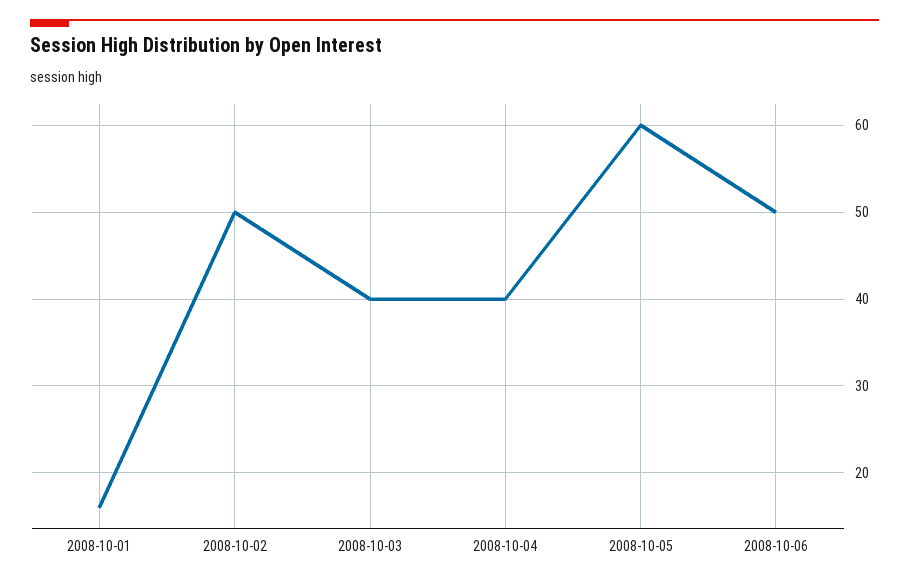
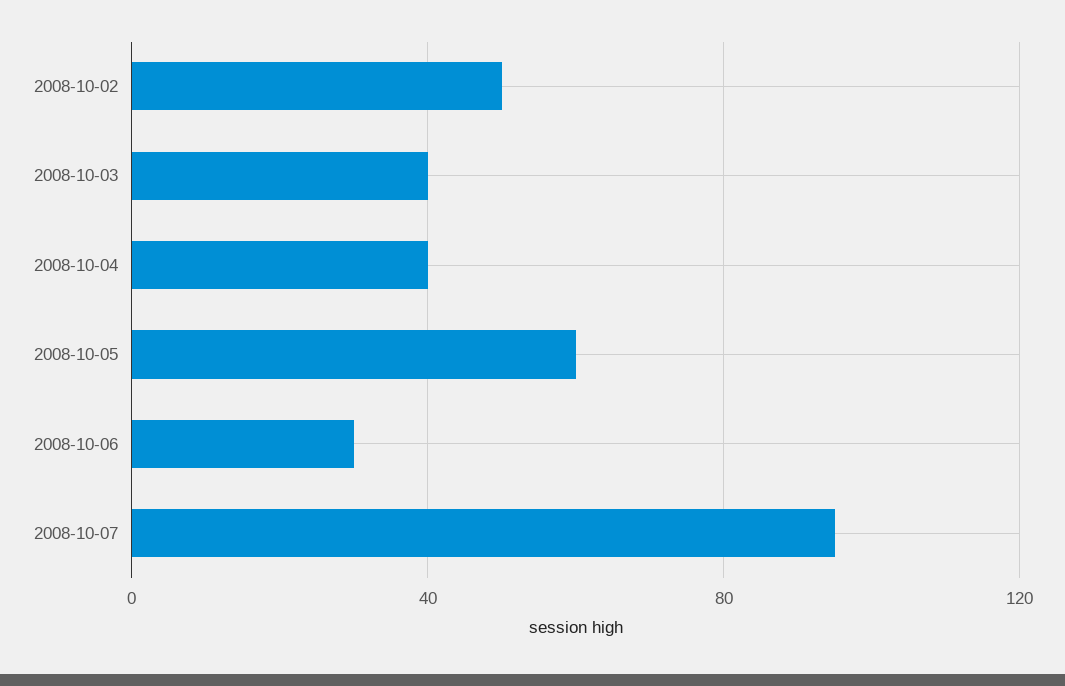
2008-10-01: 16 -> none
2008-10-06: 50 -> 30
2008-10-07: none -> 95

